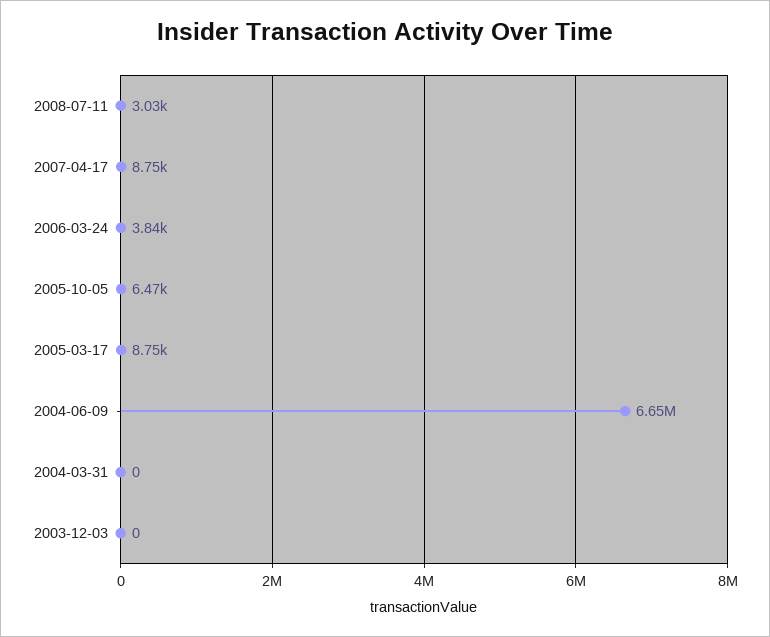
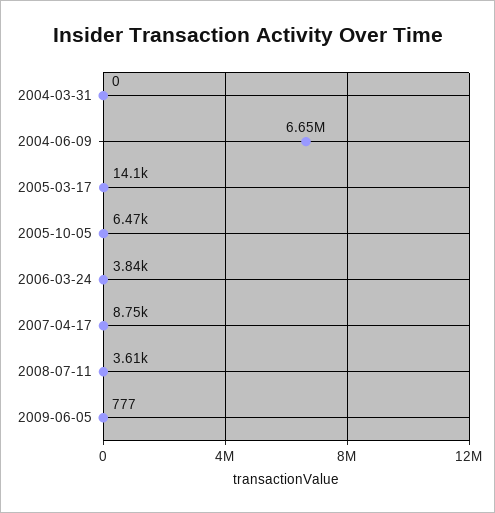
2008-07-11: 3030 -> 3610
2005-03-17: 8750 -> 14100
2003-12-03: 0 -> none
2009-06-05: none -> 777

